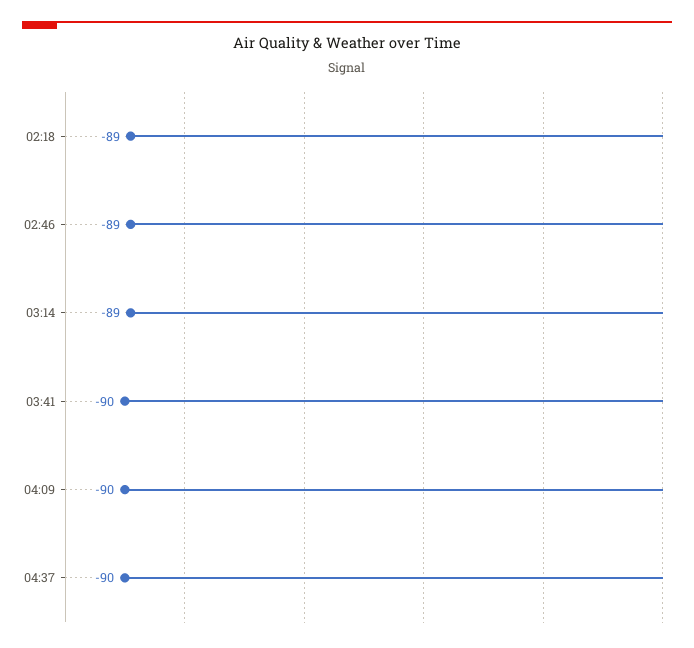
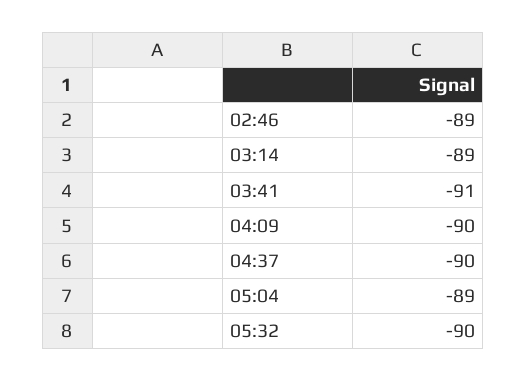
02:18: -89 -> none
03:41: -90 -> -91
05:04: none -> -89
05:32: none -> -90

